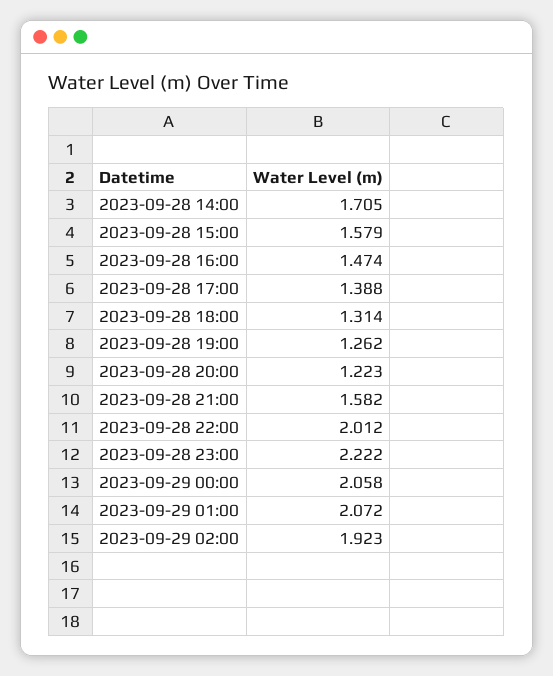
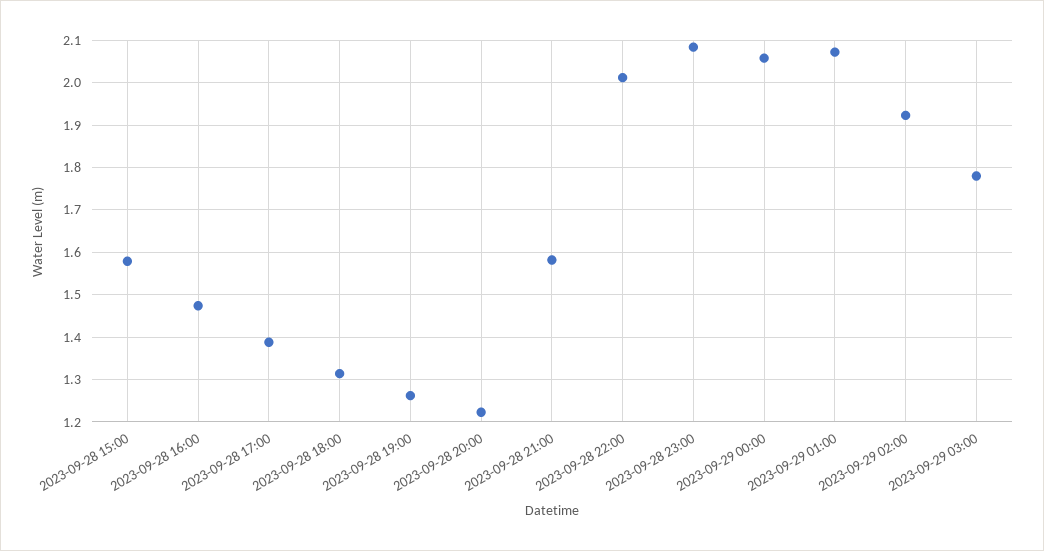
2023-09-28 14:00: 1.705 -> none
2023-09-28 23:00: 2.222 -> 2.08
2023-09-29 03:00: none -> 1.78

